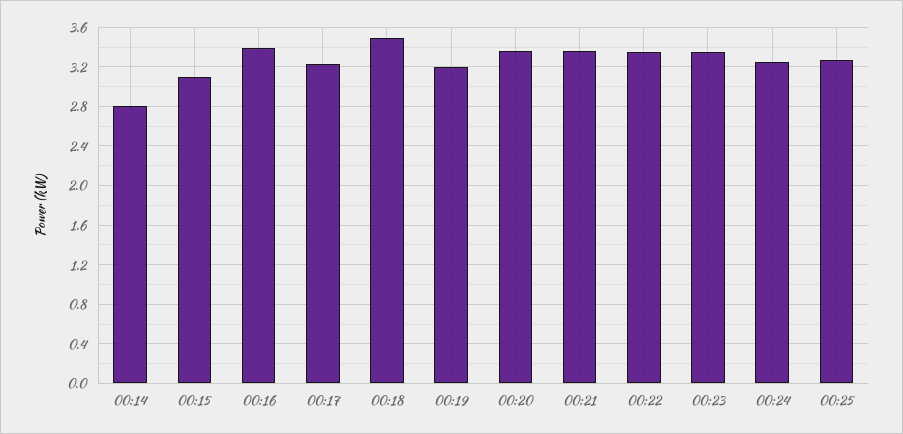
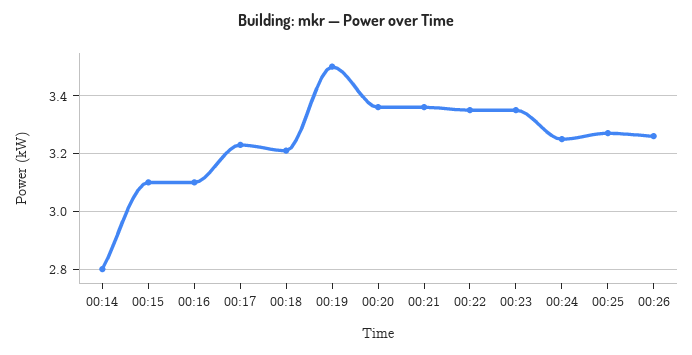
00:16: 3.4 -> 3.1
00:18: 3.5 -> 3.2
00:19: 3.2 -> 3.5
00:26: none -> 3.25

